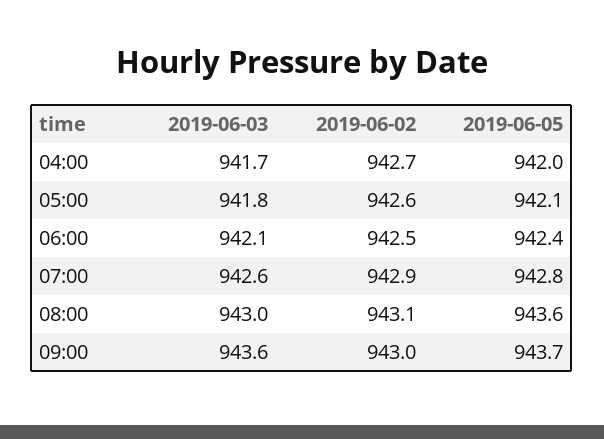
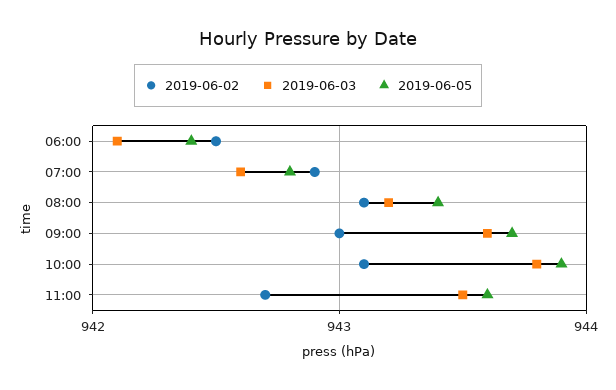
2019-06-03, 04:00: 941.7 -> none
2019-06-02, 04:00: 942.7 -> none
2019-06-05, 04:00: 942 -> none
2019-06-03, 05:00: 941.8 -> none
2019-06-02, 05:00: 942.6 -> none
2019-06-05, 05:00: 942.1 -> none
2019-06-03, 08:00: 943 -> 943.2
2019-06-05, 08:00: 943.6 -> 943.4
2019-06-02, 10:00: none -> 943.1
2019-06-03, 10:00: none -> 943.8
2019-06-05, 10:00: none -> 943.9
2019-06-02, 11:00: none -> 942.7
2019-06-03, 11:00: none -> 943.5
2019-06-05, 11:00: none -> 943.6

